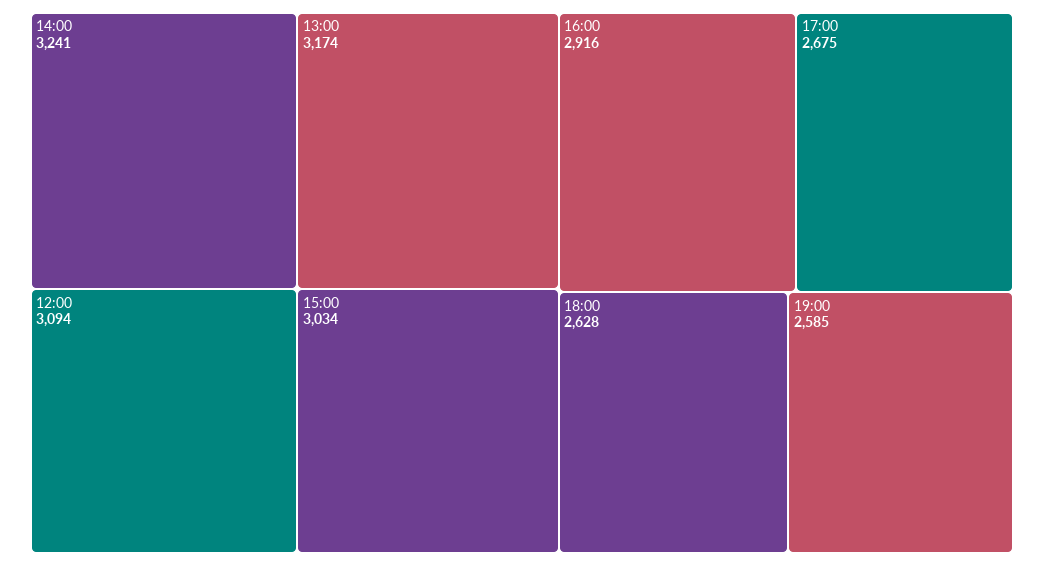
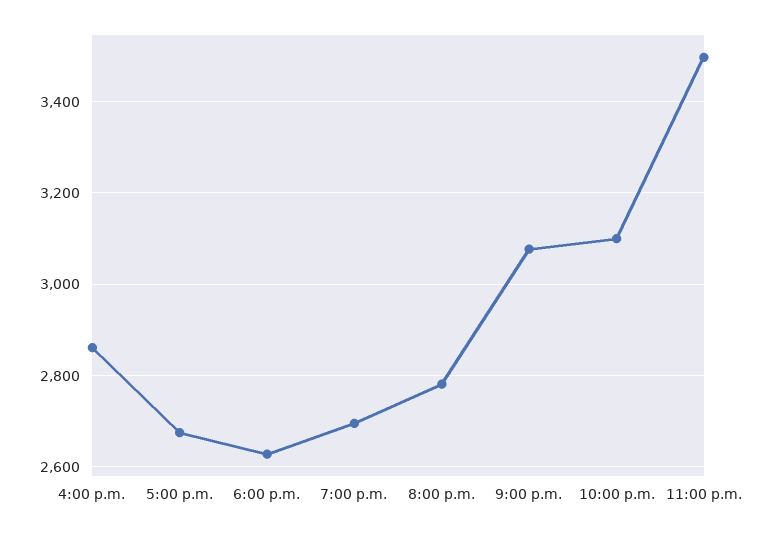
14:00: 3241 -> none
13:00: 3174 -> none
12:00: 3094 -> none
15:00: 3034 -> none
16:00: 2916 -> 2860
19:00: 2585 -> 2700
8:00 p.m.: none -> 2780
9:00 p.m.: none -> 3080
10:00 p.m.: none -> 3100
11:00 p.m.: none -> 3500

